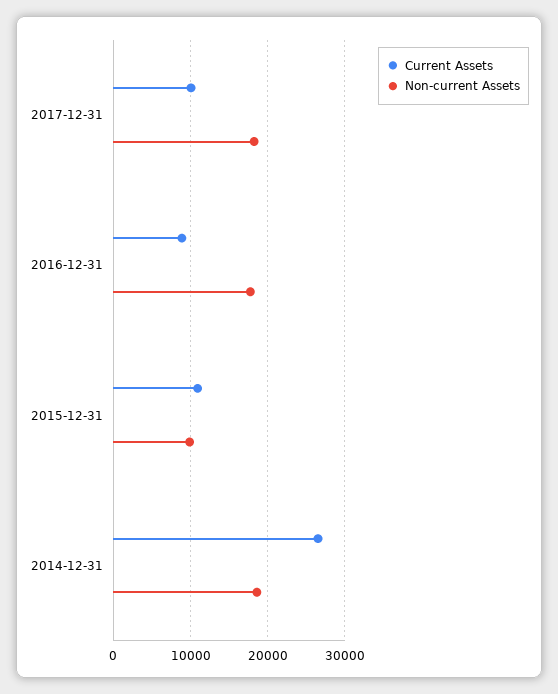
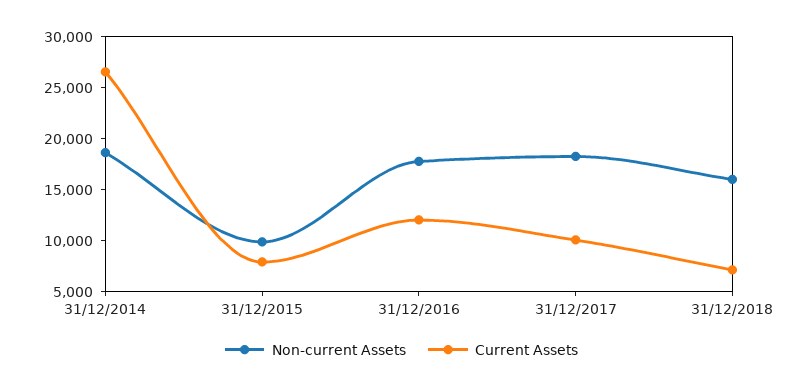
Current Assets, 2016-12-31: 9000 -> 12000
Current Assets, 2015-12-31: 11000 -> 8000
Non-current Assets, 31/12/2018: none -> 16000
Current Assets, 31/12/2018: none -> 7000

